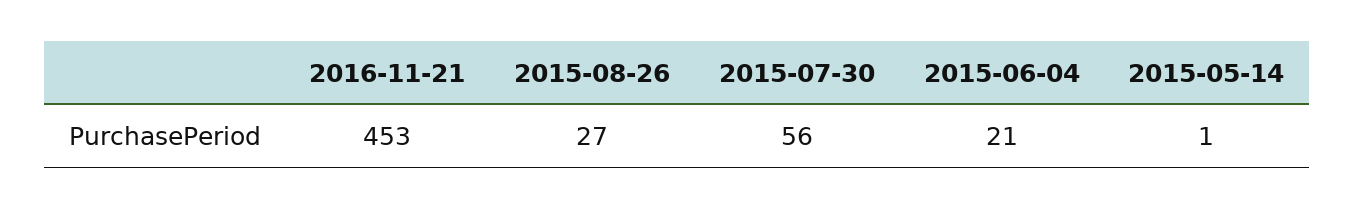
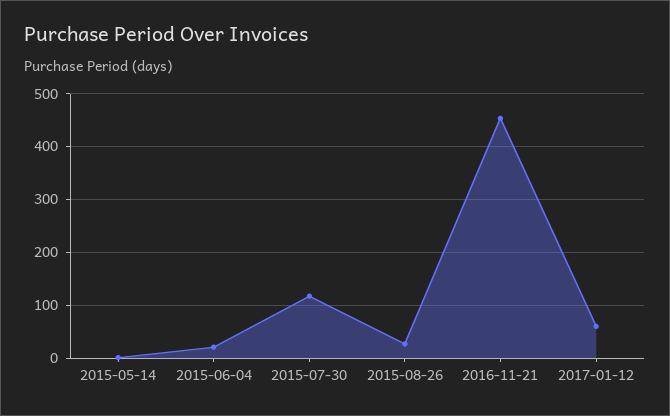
2015-07-30: 56 -> 120
2017-01-12: none -> 60

